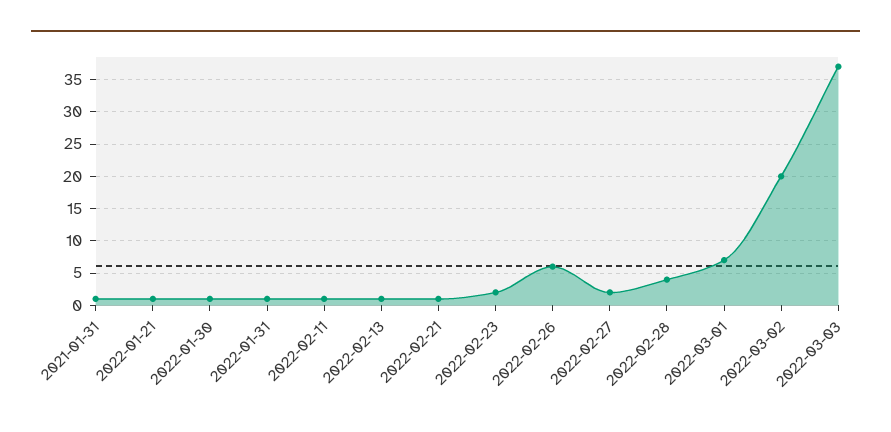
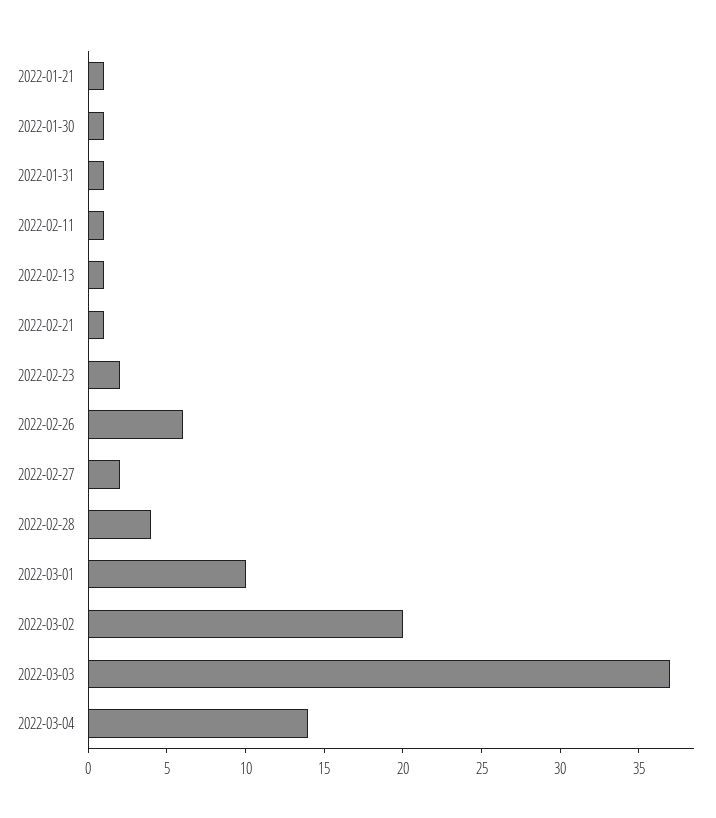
2021-01-31: 1 -> none
2022-03-01: 7 -> 10
2022-03-04: none -> 14

